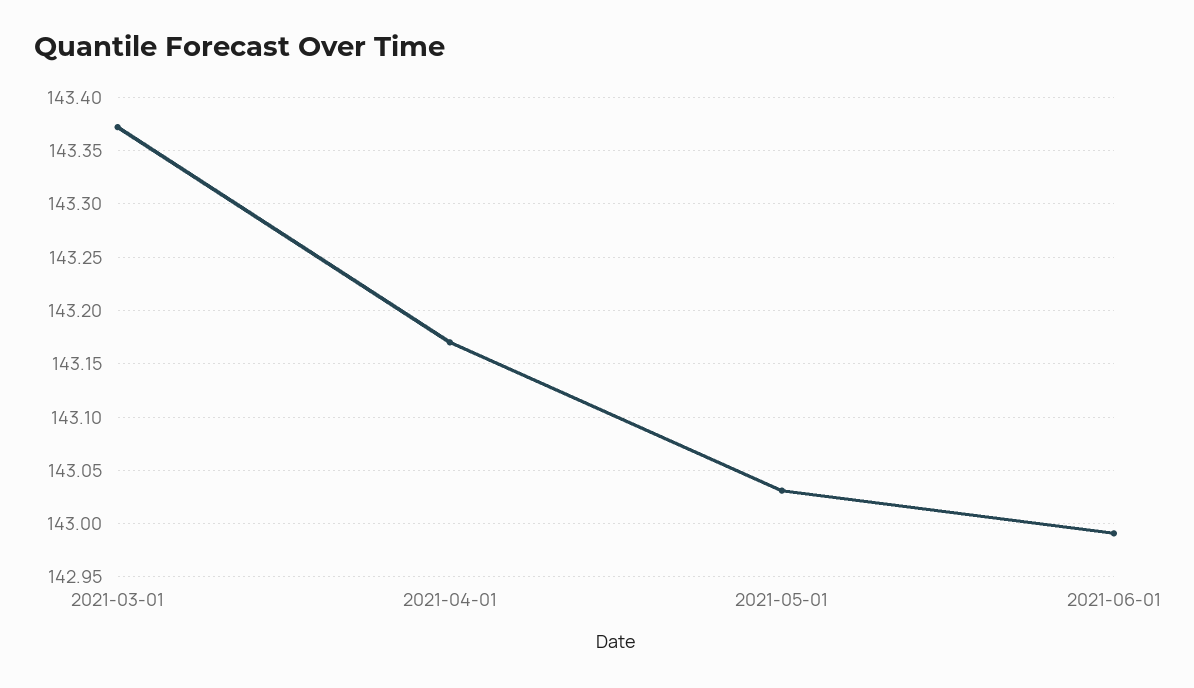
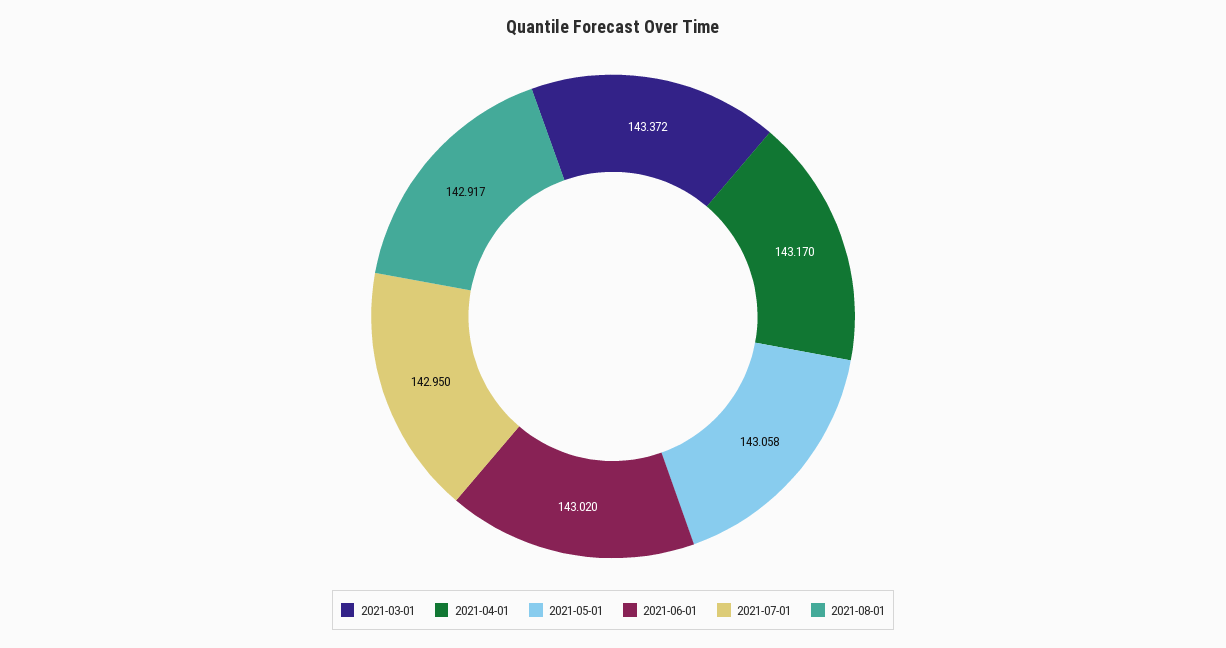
2021-05-01: 143.03 -> 143.058
2021-06-01: 142.99 -> 143.02
2021-07-01: none -> 142.95
2021-08-01: none -> 142.917

